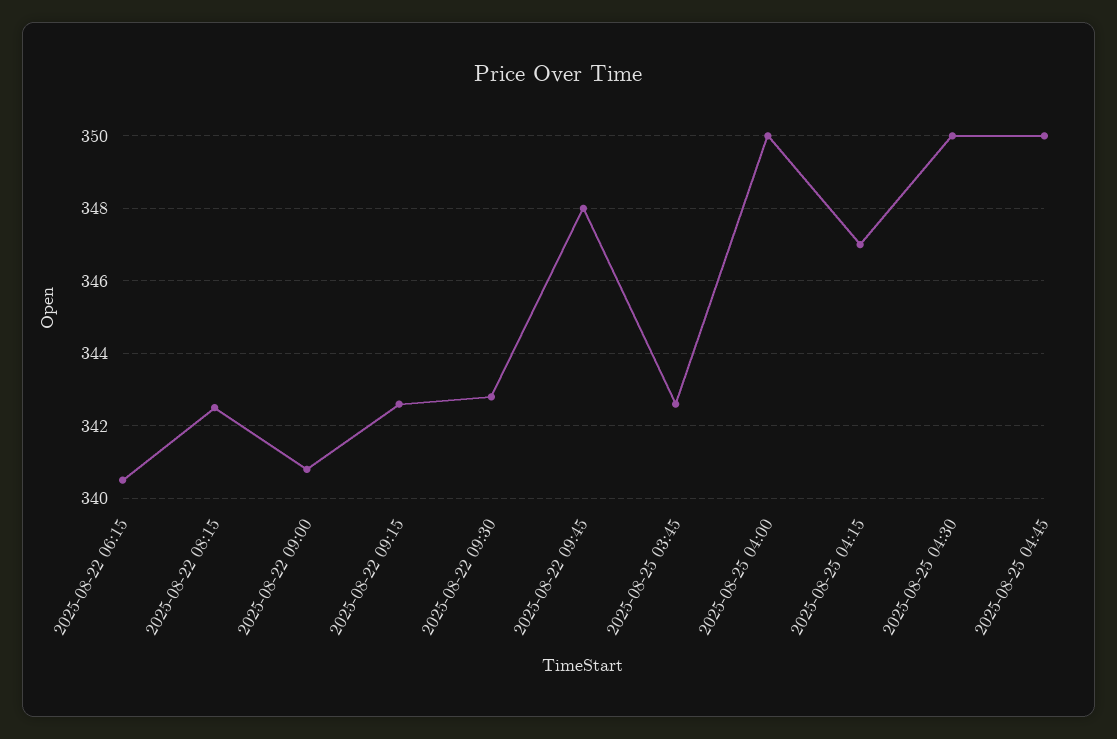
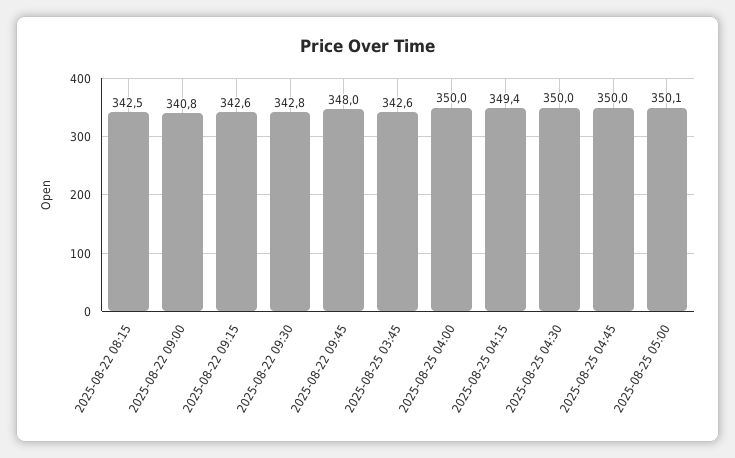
2025-08-22 06:15: 340.5 -> none
2025-08-25 04:15: 347 -> 349.4
2025-08-25 05:00: none -> 350.1

